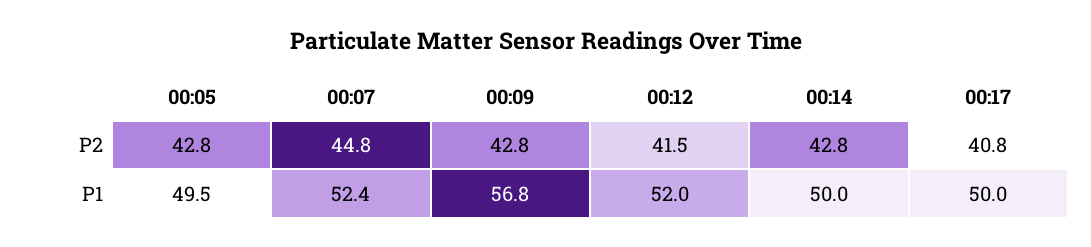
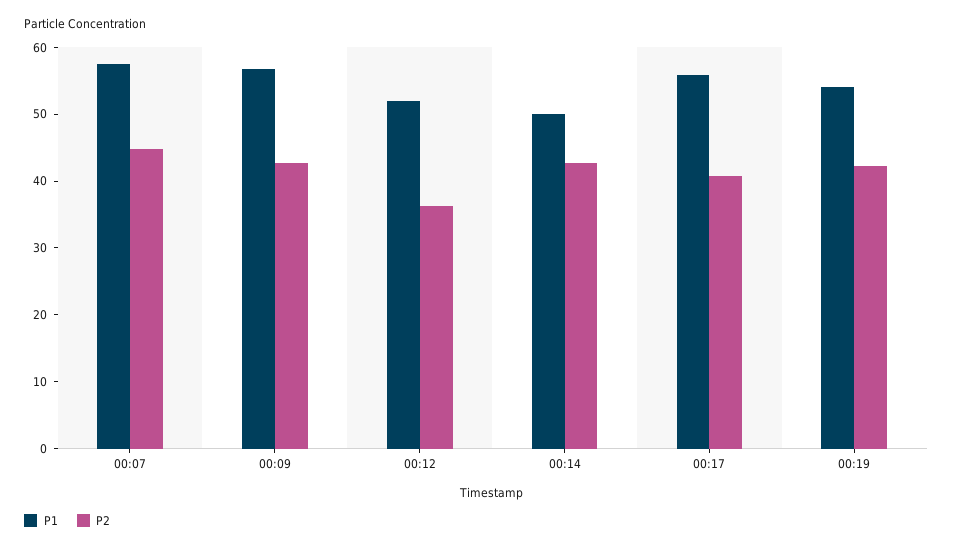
P2, 00:05: 42.8 -> none
P2, 00:12: 41.5 -> 36
P1, 00:05: 49.5 -> none
P1, 00:07: 52.4 -> 58
P1, 00:17: 50 -> 56
P1, 00:19: none -> 54
P2, 00:19: none -> 42

